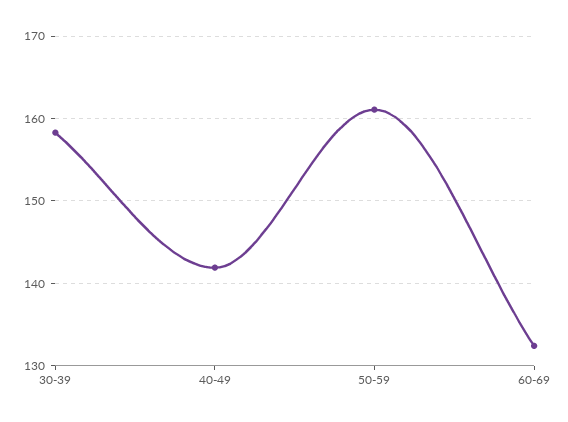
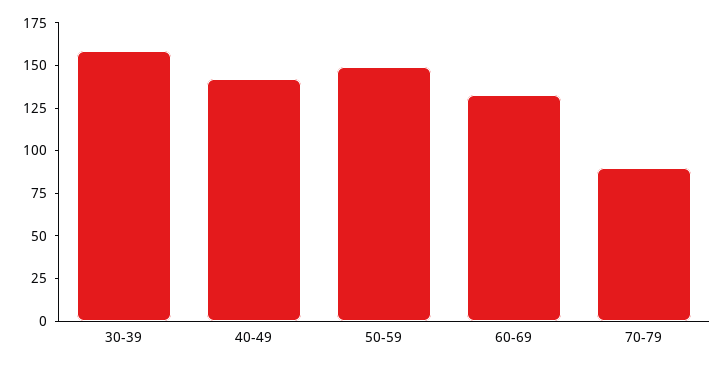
50-59: 161 -> 150
70-79: none -> 90

